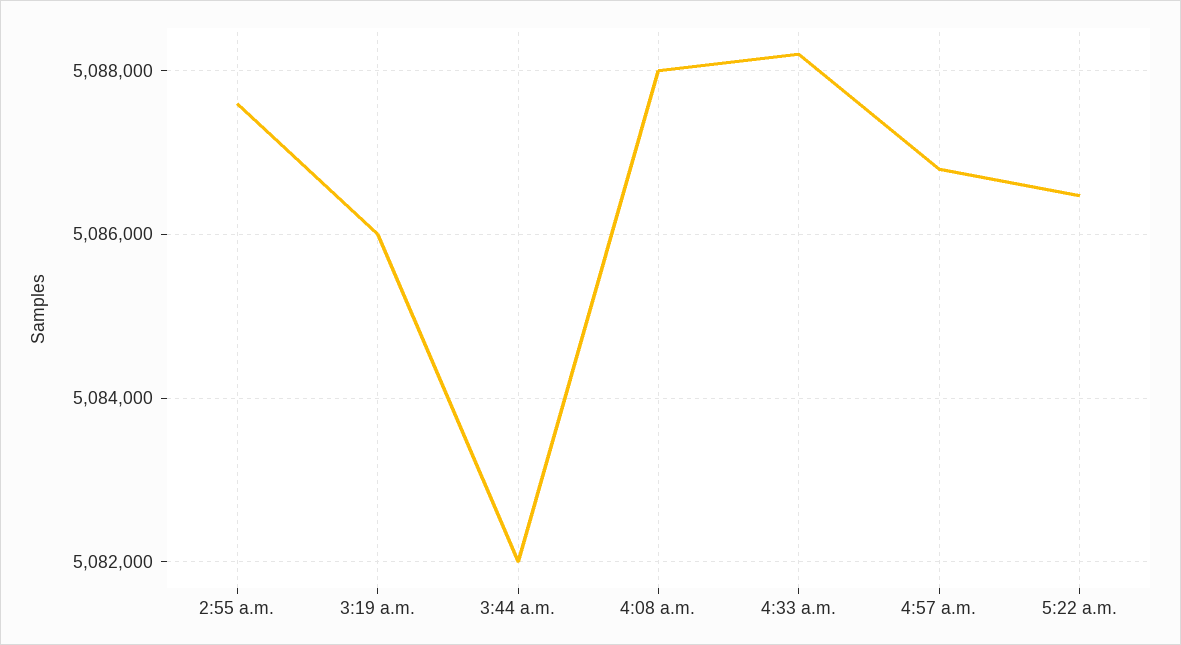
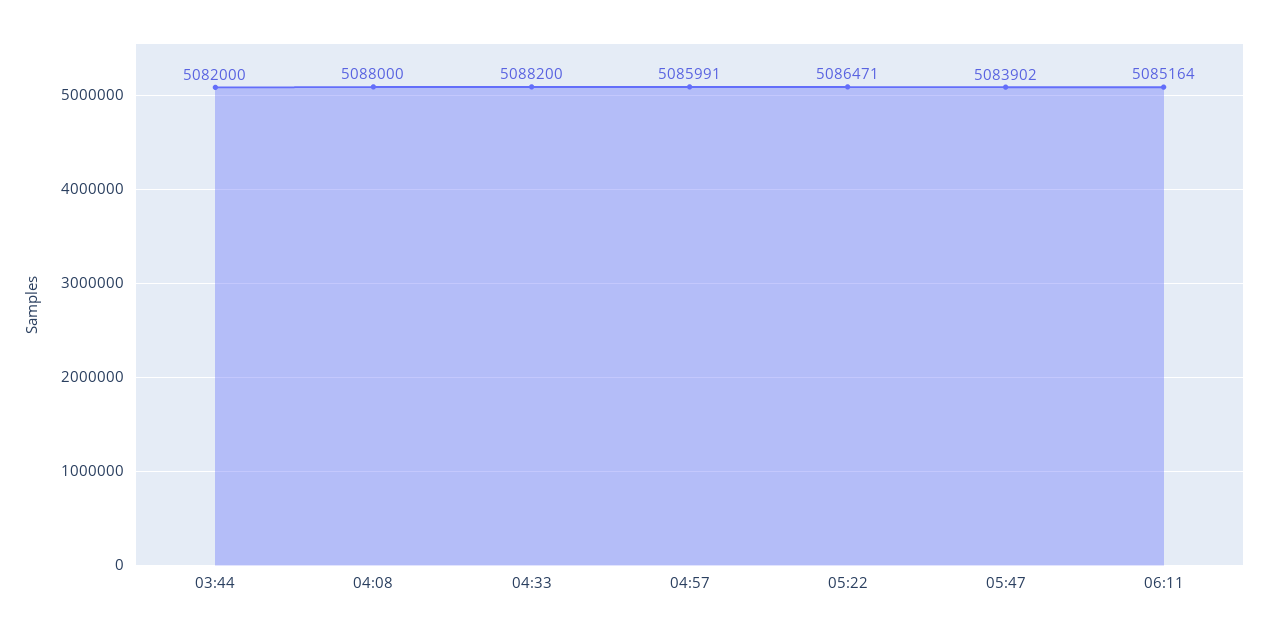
2:55 a.m.: 5087600 -> none
3:19 a.m.: 5086000 -> none
4:57 a.m.: 5086800 -> 5085991
05:47: none -> 5083902
06:11: none -> 5085164

